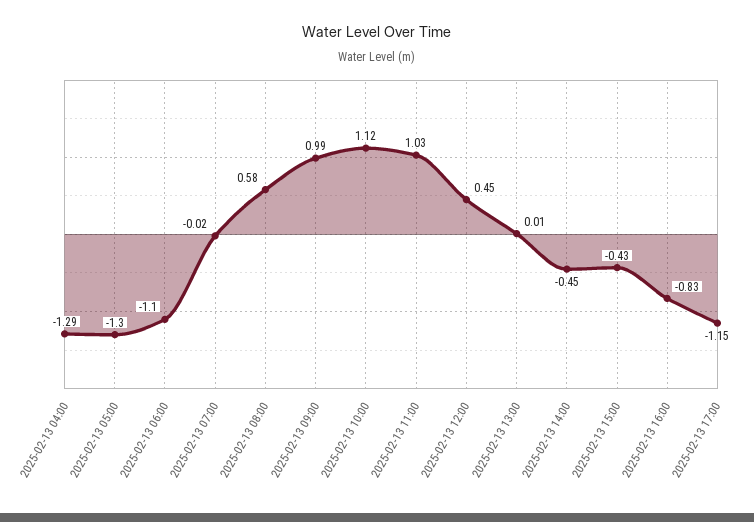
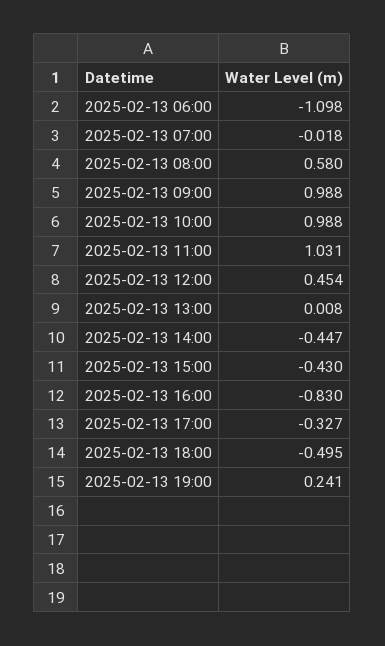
2025-02-13 04:00: -1.29 -> none
2025-02-13 05:00: -1.3 -> none
2025-02-13 10:00: 1.12 -> 0.988
2025-02-13 17:00: -1.15 -> -0.327
2025-02-13 18:00: none -> -0.495
2025-02-13 19:00: none -> 0.241

